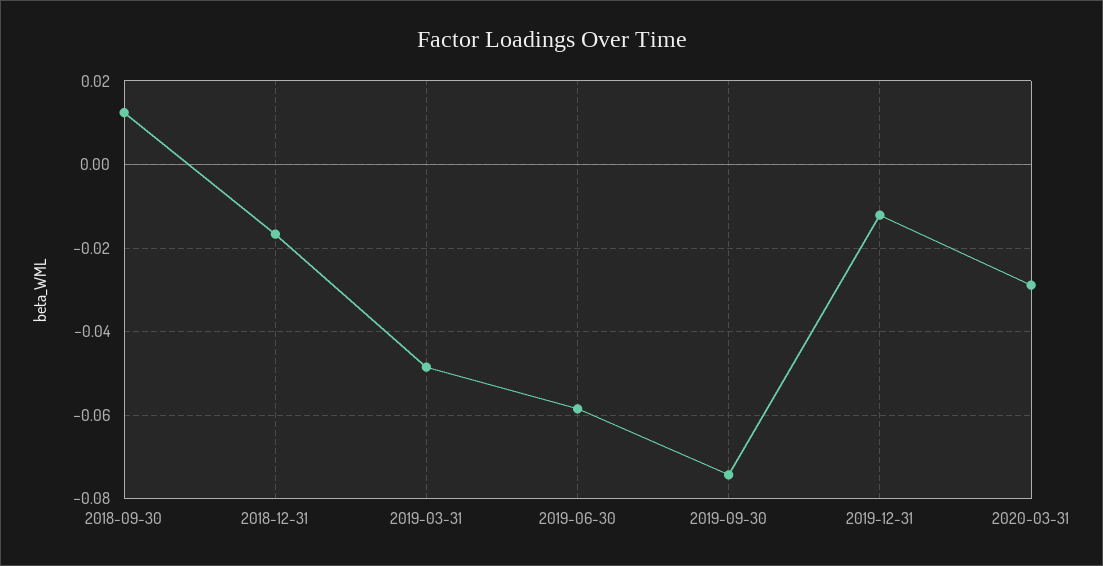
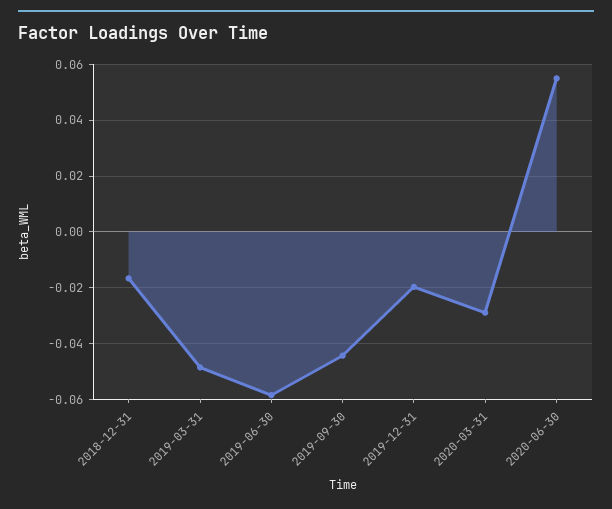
2018-09-30: 0.012 -> none
2019-09-30: -0.074 -> -0.045
2019-12-31: -0.012 -> -0.02
2020-06-30: none -> 0.055

